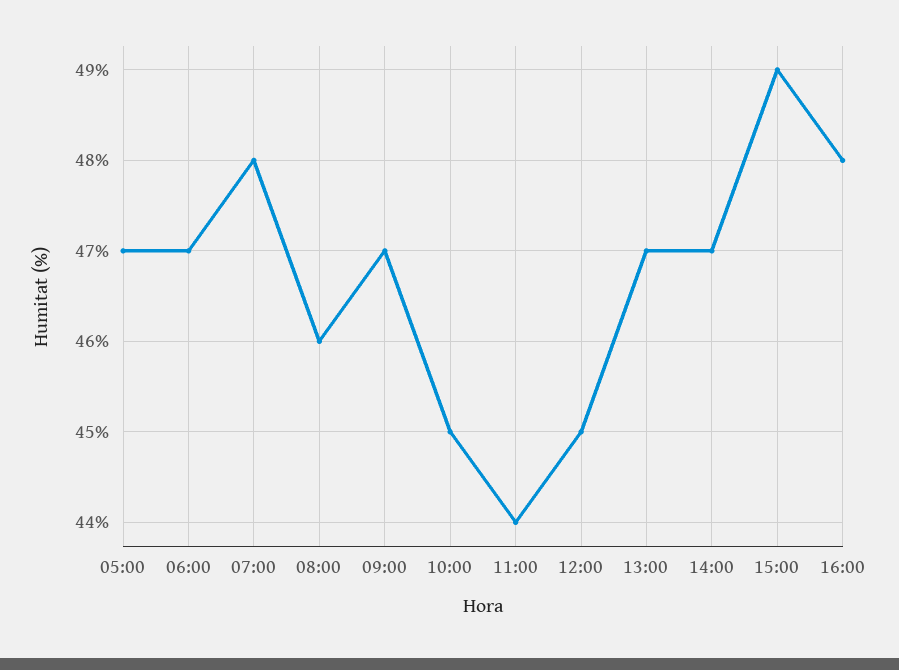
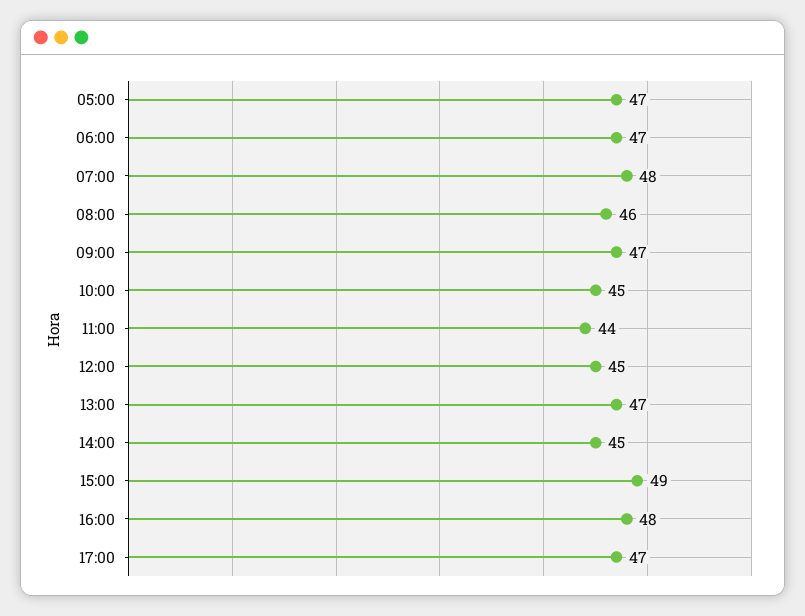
14:00: 47 -> 45
17:00: none -> 47

